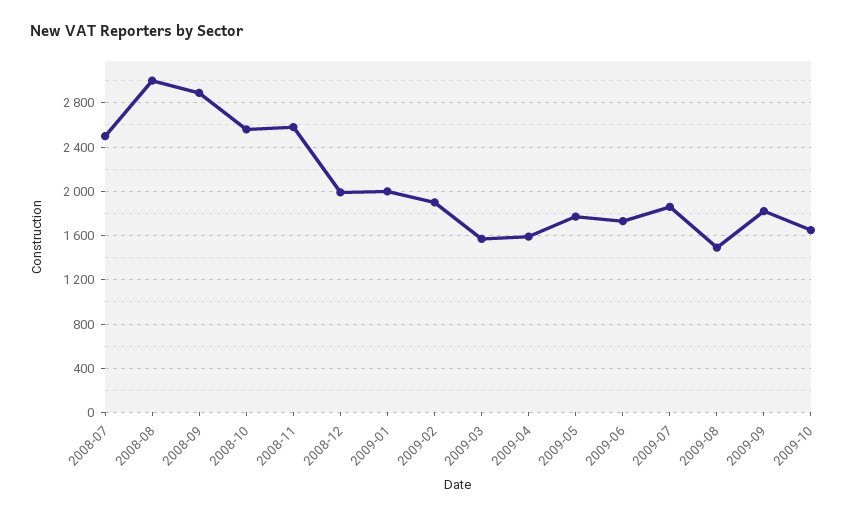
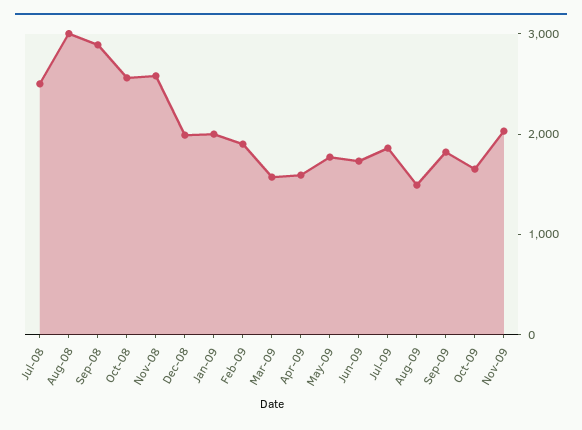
Nov-09: none -> 2000

